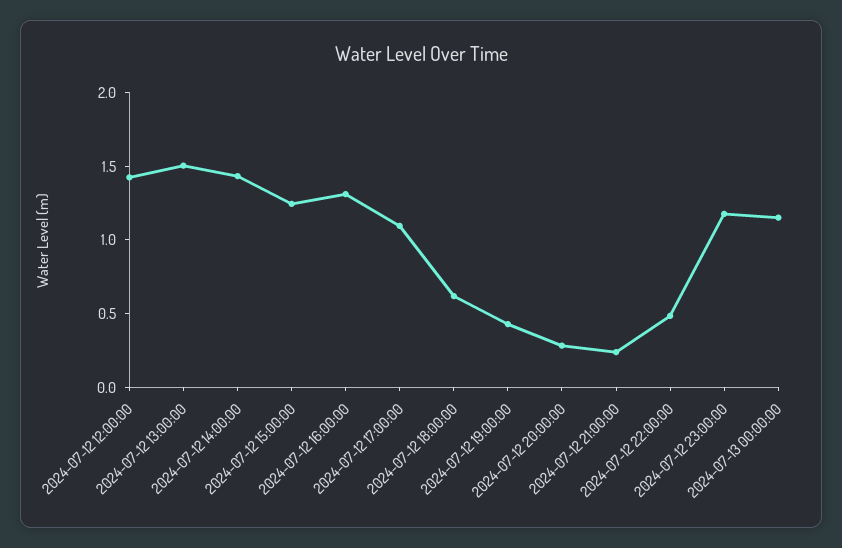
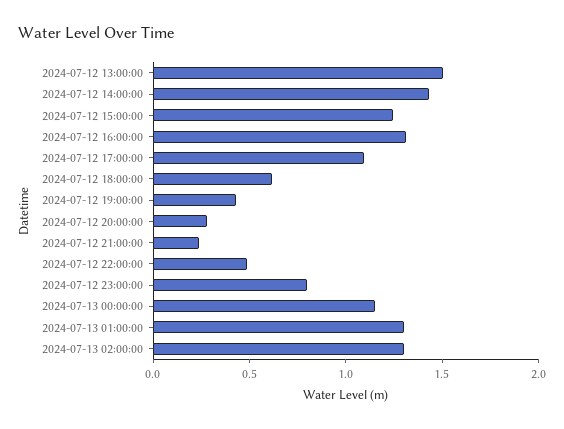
2024-07-12 12:00:00: 1.4 -> none
2024-07-12 23:00:00: 1.2 -> 0.8
2024-07-13 01:00:00: none -> 1.3
2024-07-13 02:00:00: none -> 1.3

